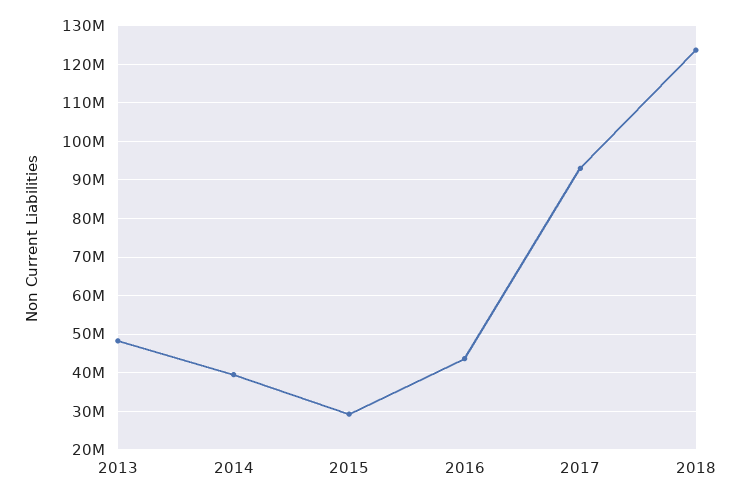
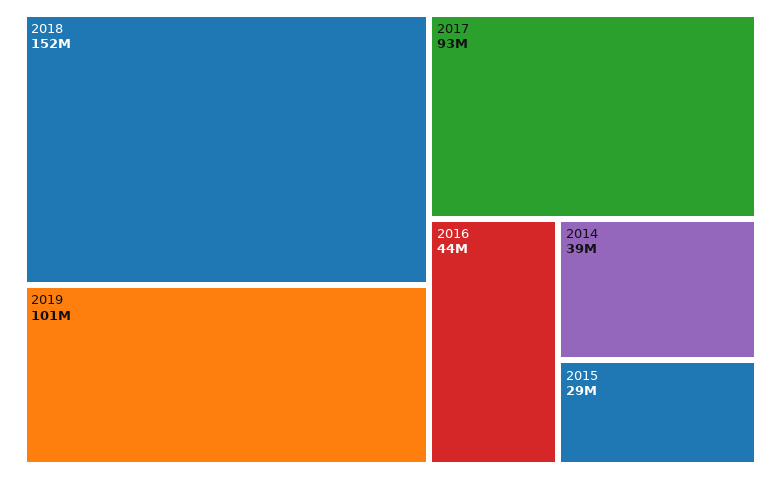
2013: 48000000 -> none
2018: 124000000 -> 152000000
2019: none -> 101000000

